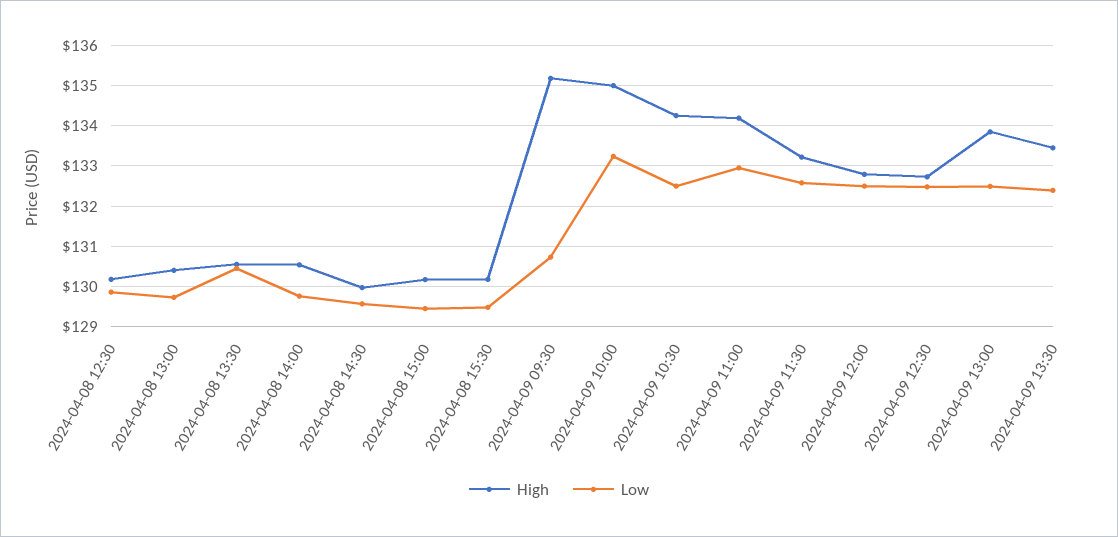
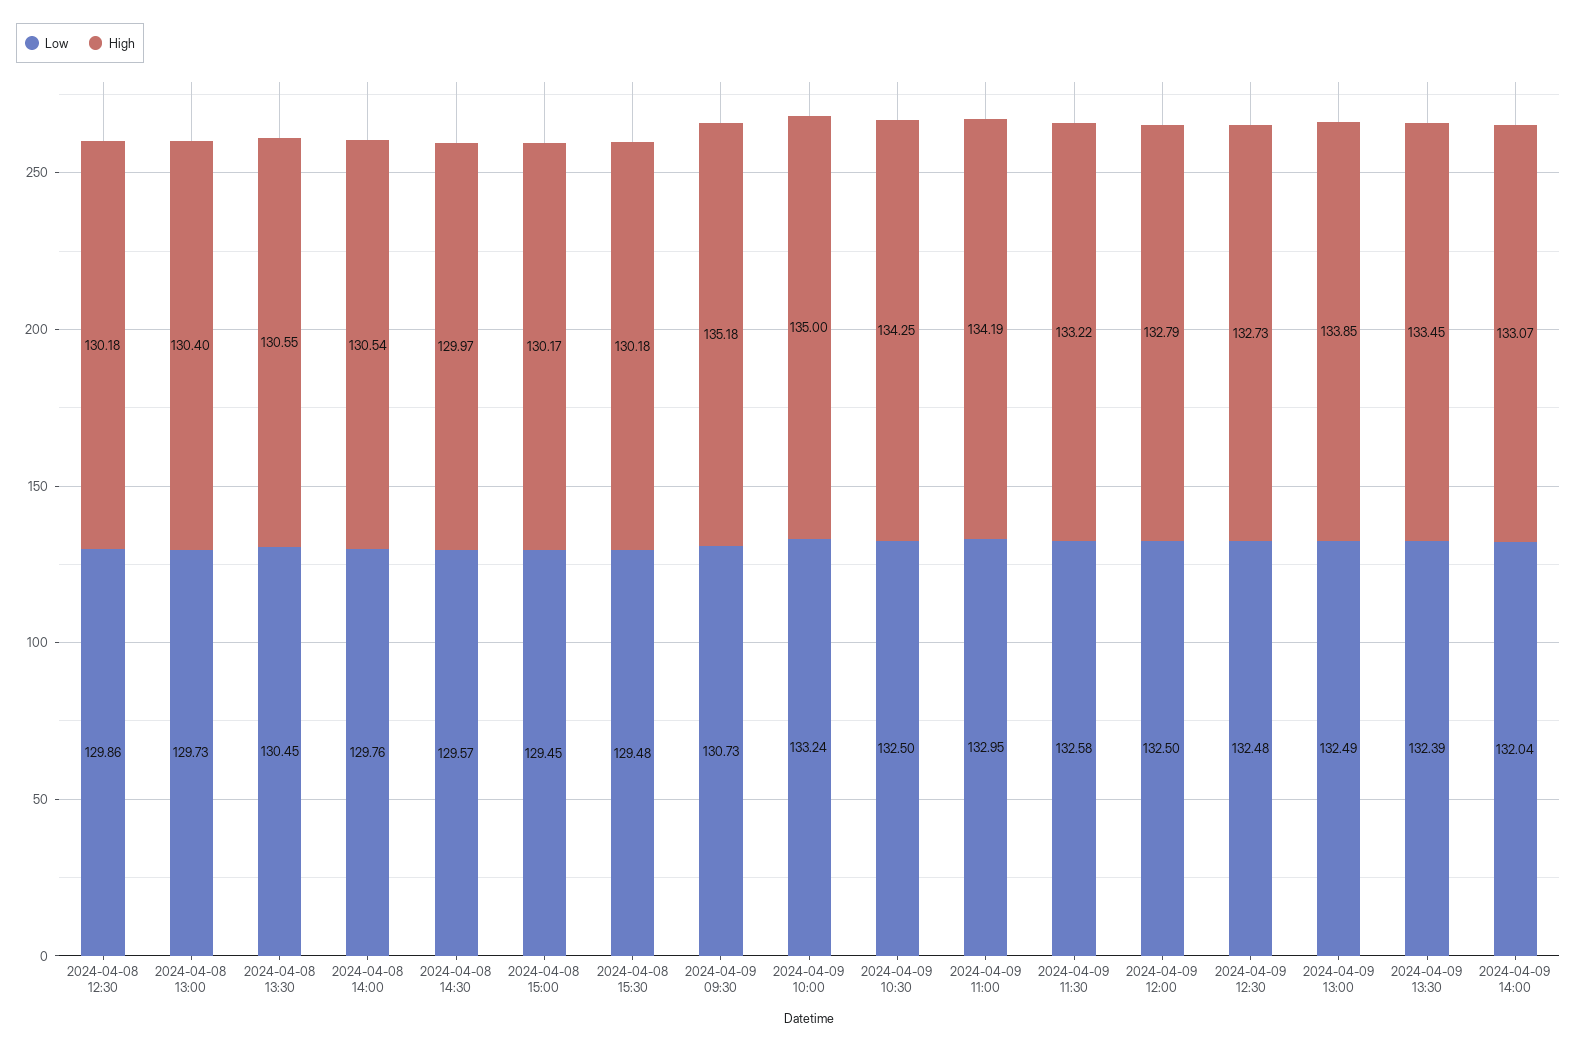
Low, 2024-04-09 14:00: none -> 132.04
High, 2024-04-09 14:00: none -> 133.07

